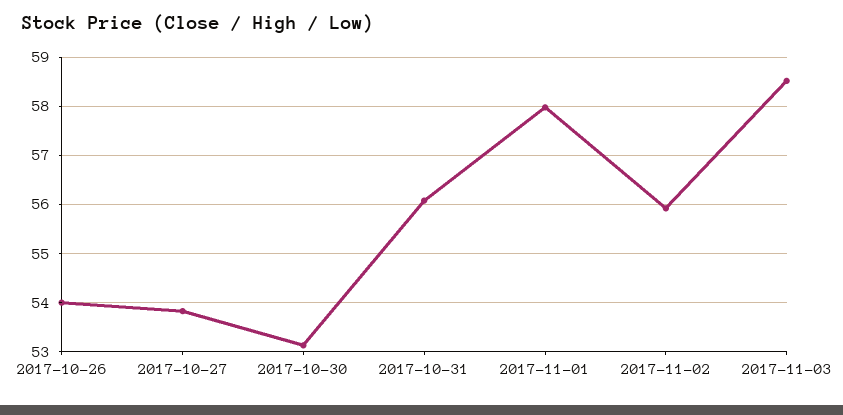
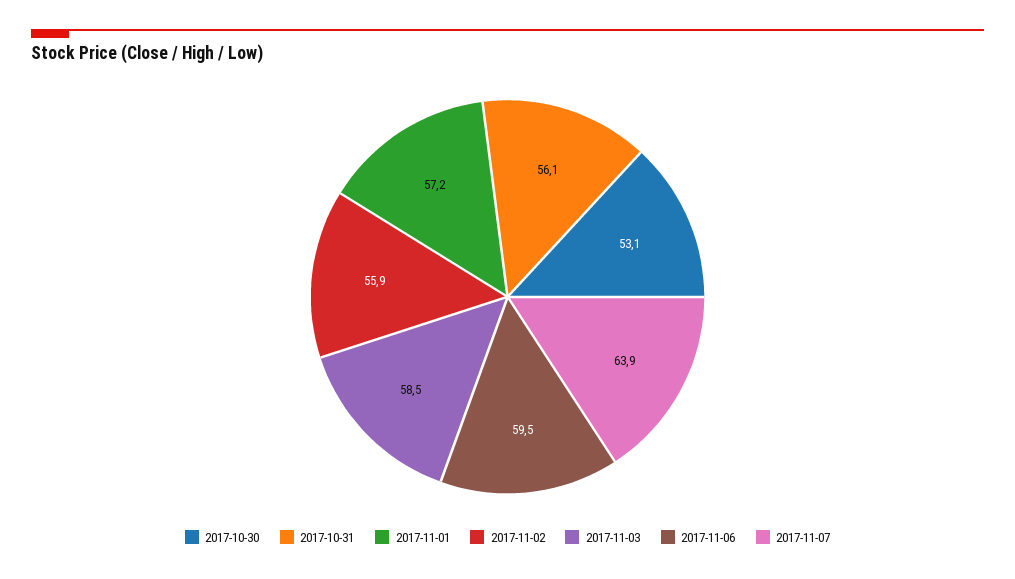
2017-10-26: 54 -> none
2017-10-27: 53.8 -> none
2017-11-01: 58 -> 57.2
2017-11-06: none -> 59.5
2017-11-07: none -> 63.9

